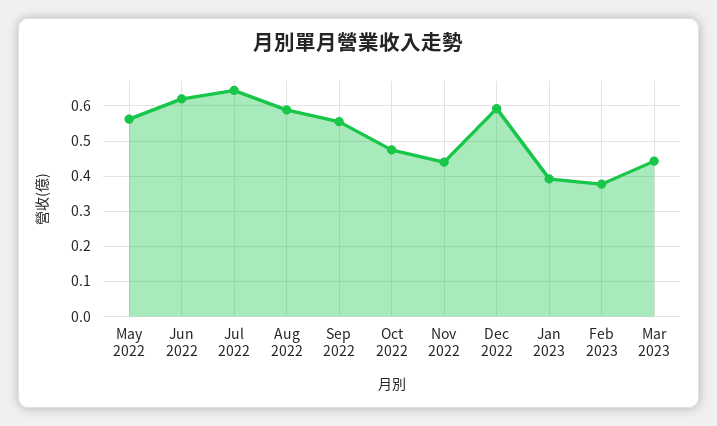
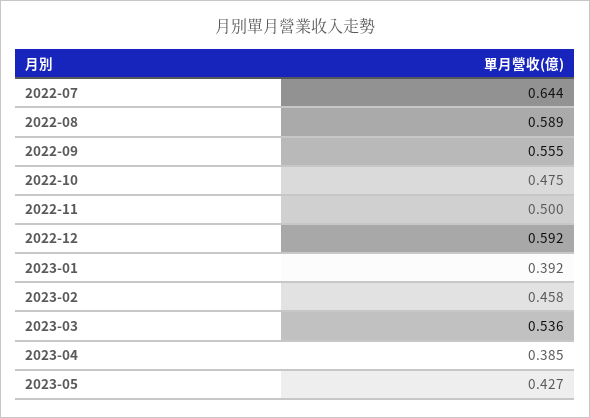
May 2022: 0.56 -> none
Jun 2022: 0.62 -> none
Nov 2022: 0.44 -> 0.5
Feb 2023: 0.38 -> 0.458
Mar 2023: 0.44 -> 0.536
2023-04: none -> 0.385
2023-05: none -> 0.427

